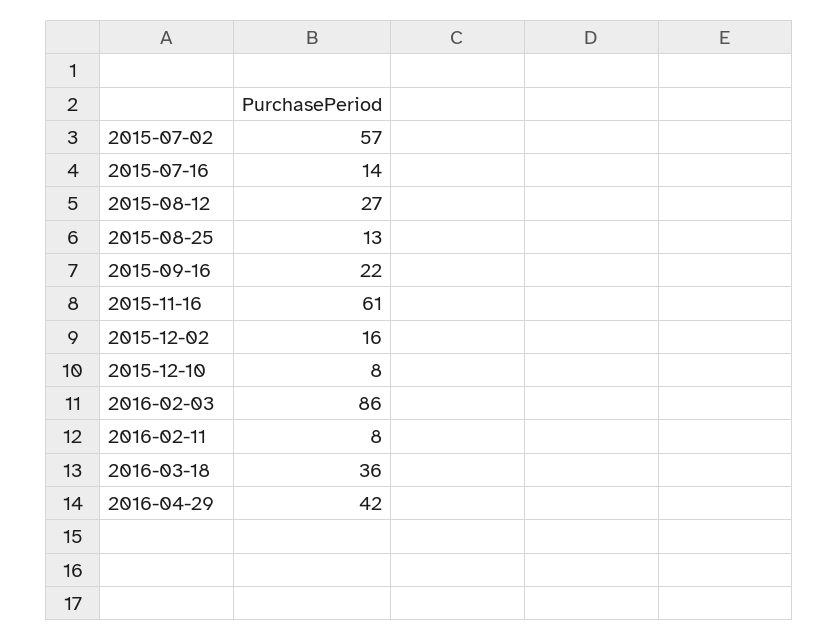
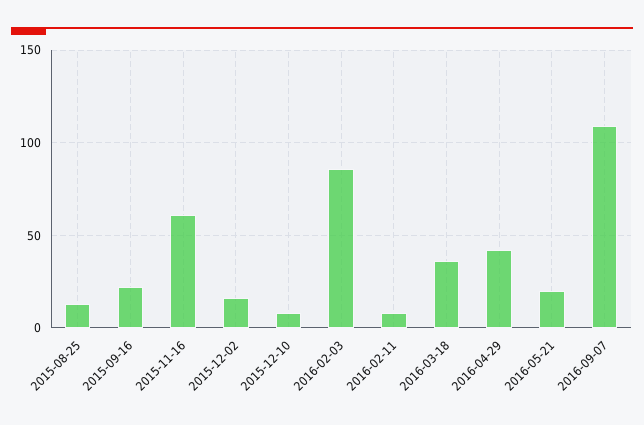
2015-07-02: 57 -> none
2015-07-16: 14 -> none
2015-08-12: 27 -> none
2016-05-21: none -> 20
2016-09-07: none -> 110

